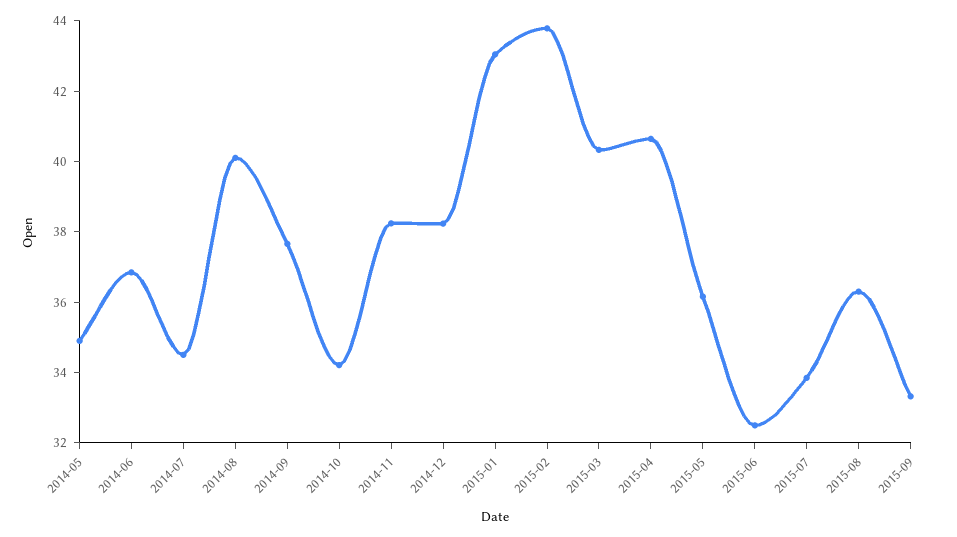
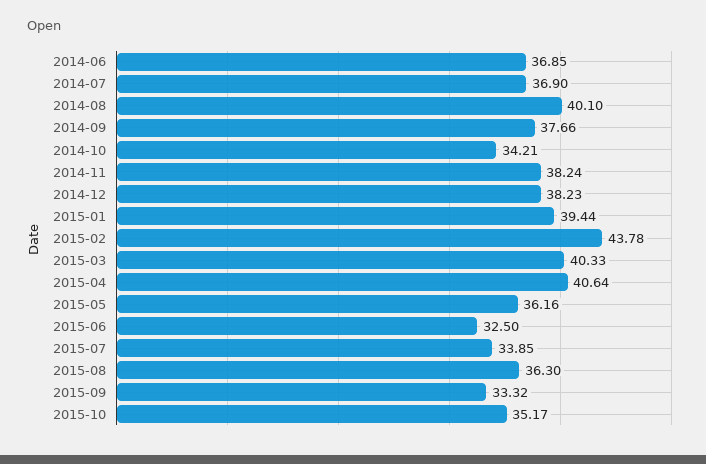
2014-05: 35 -> none
2014-07: 34.5 -> 36.9
2015-01: 43 -> 39.44
2015-10: none -> 35.17

